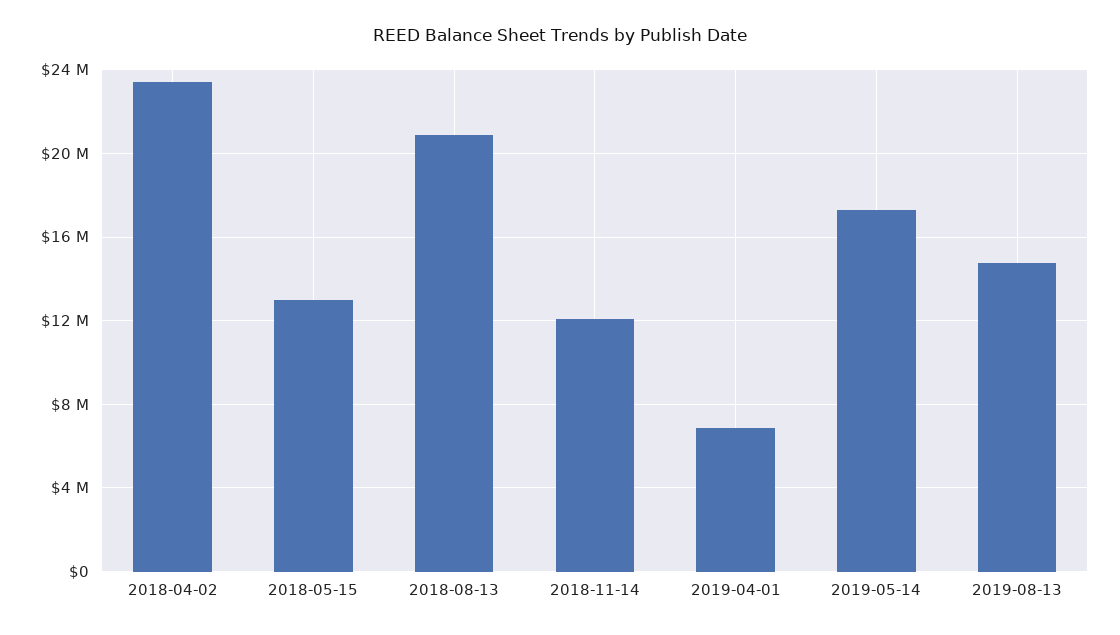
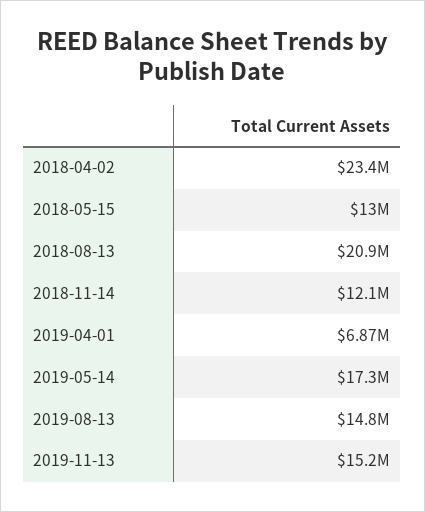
2019-11-13: none -> 15200000

